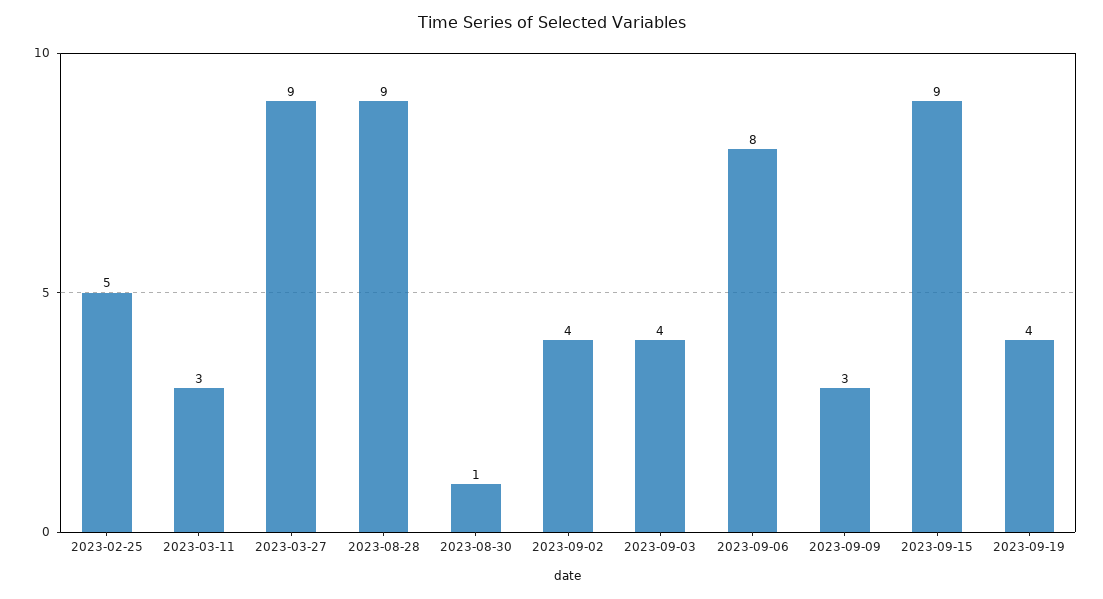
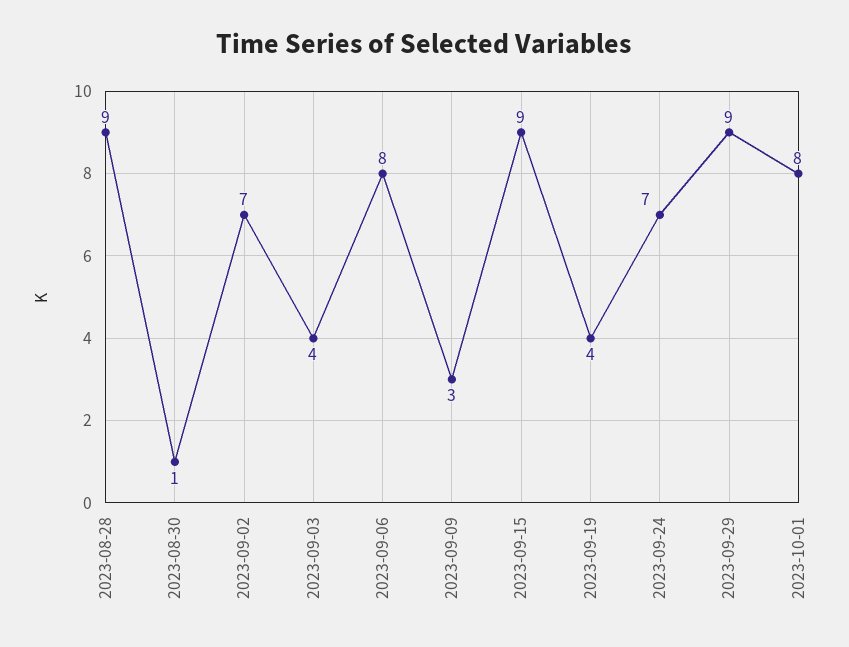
2023-02-25: 5 -> none
2023-03-11: 3 -> none
2023-03-27: 9 -> none
2023-09-02: 4 -> 7
2023-09-24: none -> 7
2023-09-29: none -> 9
2023-10-01: none -> 8

